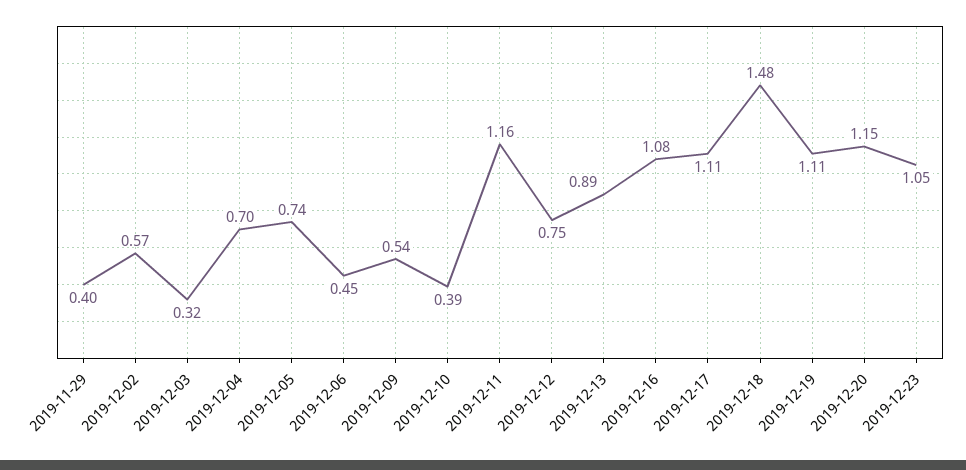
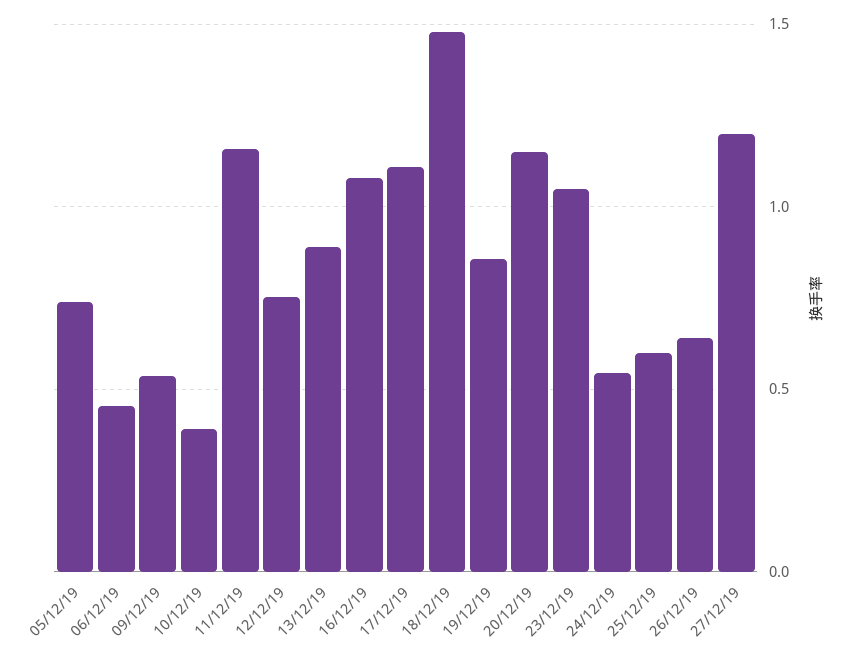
2019-11-29: 0.4 -> none
2019-12-02: 0.57 -> none
2019-12-03: 0.32 -> none
2019-12-04: 0.7 -> none
2019-12-19: 1.11 -> 0.85
24/12/19: none -> 0.55
25/12/19: none -> 0.6
26/12/19: none -> 0.65
27/12/19: none -> 1.2

